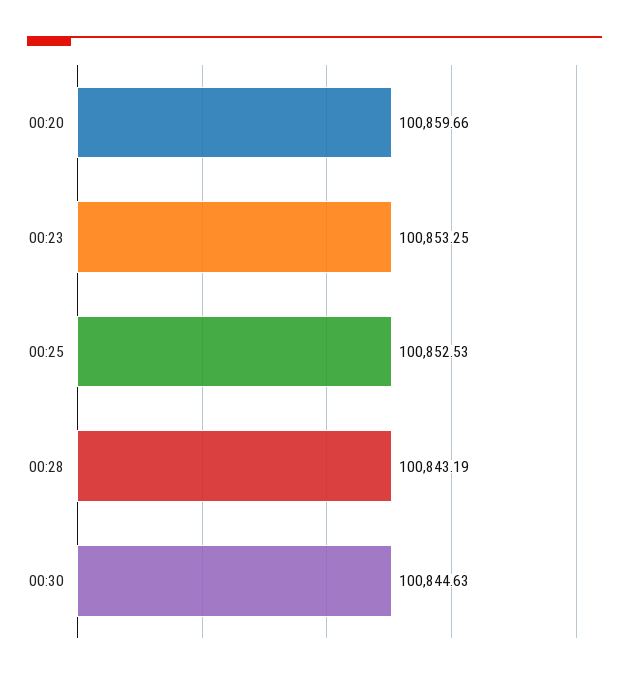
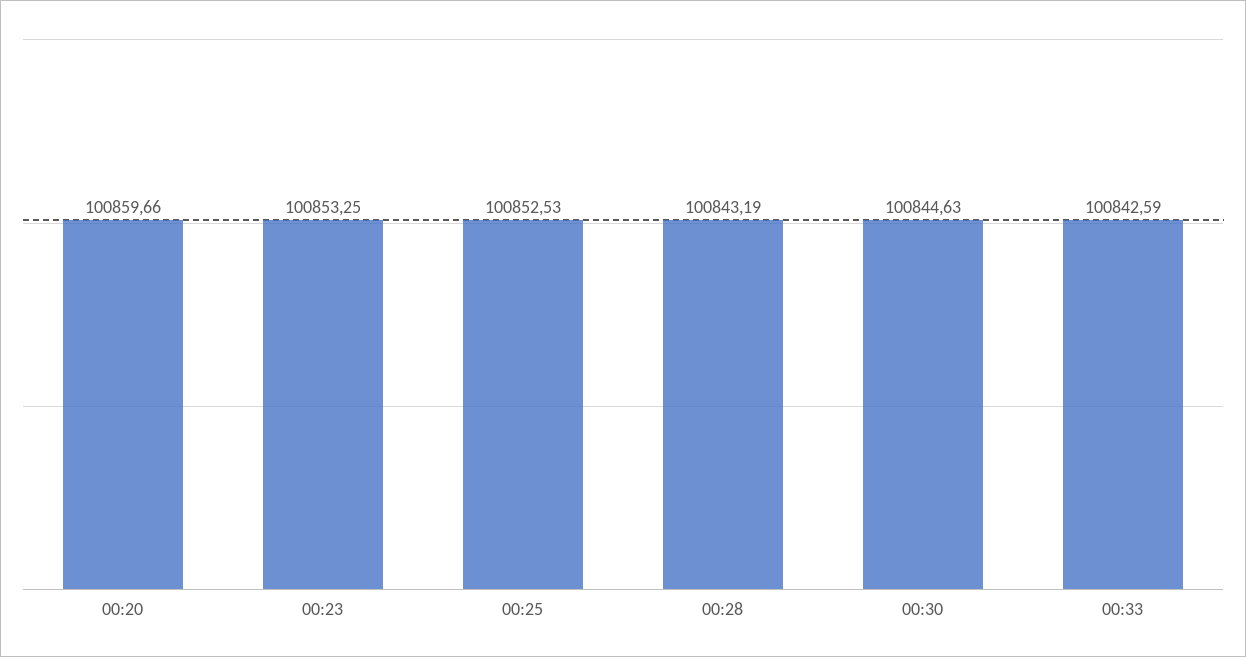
00:33: none -> 100842.59

